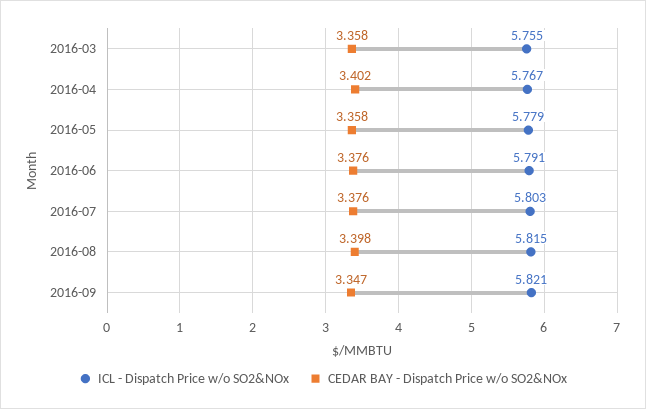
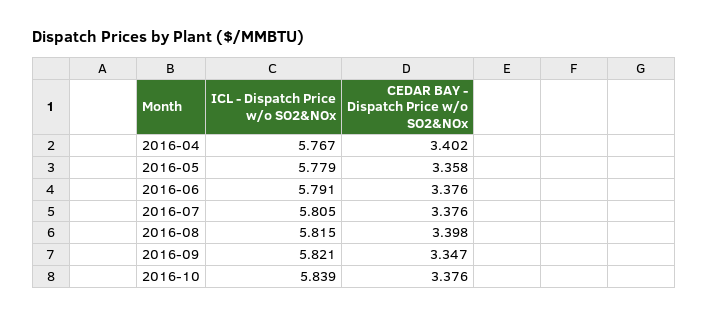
ICL - Dispatch Price w/o SO2&NOx, 2016-03: 5.755 -> none
CEDAR BAY - Dispatch Price w/o SO2&NOx, 2016-03: 3.358 -> none
ICL - Dispatch Price w/o SO2&NOx, 2016-07: 5.803 -> 5.805
ICL - Dispatch Price w/o SO2&NOx, 2016-10: none -> 5.839
CEDAR BAY - Dispatch Price w/o SO2&NOx, 2016-10: none -> 3.376

